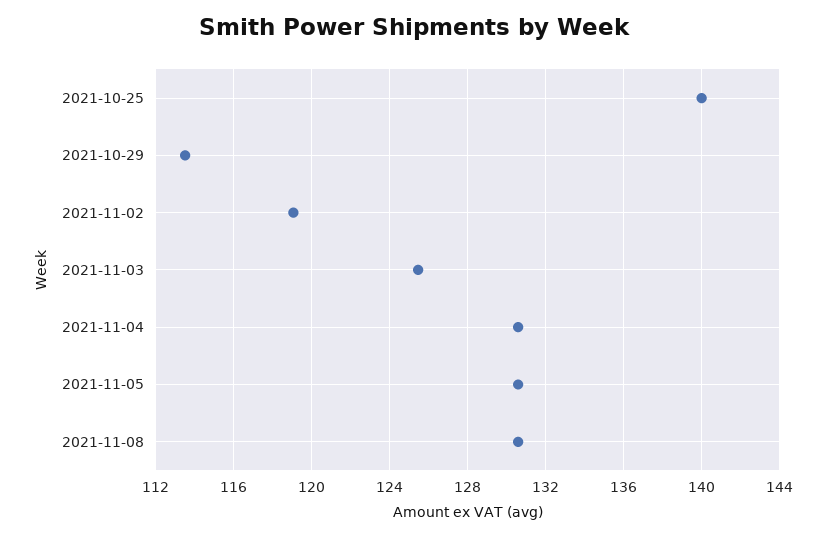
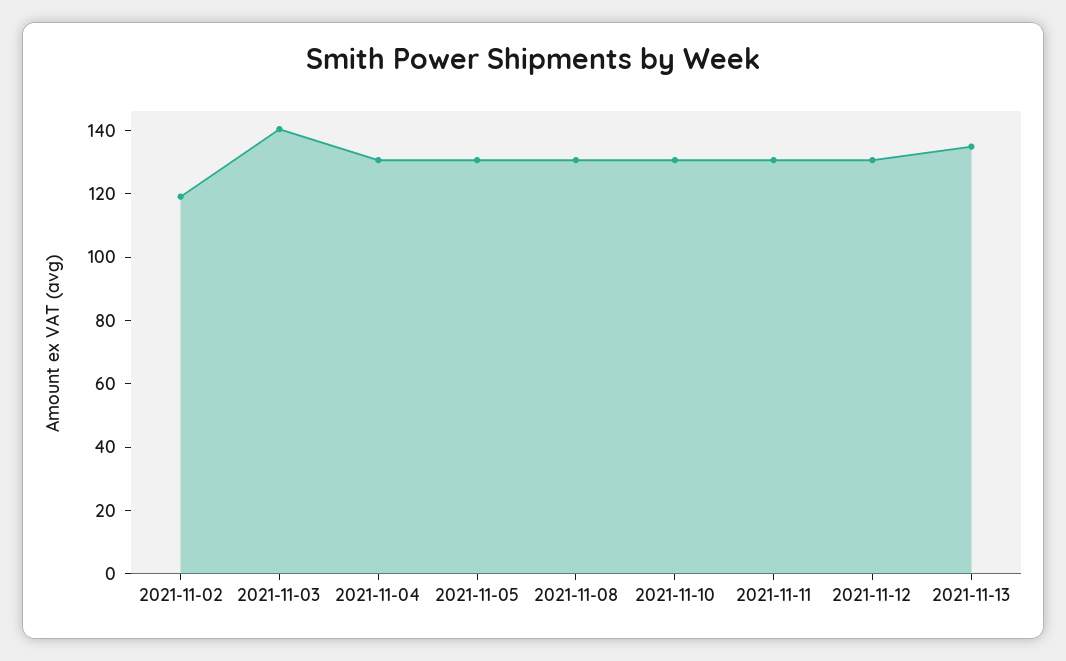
2021-10-25: 140 -> none
2021-10-29: 113.5 -> none
2021-11-03: 125.5 -> 140
2021-11-10: none -> 130
2021-11-11: none -> 130
2021-11-12: none -> 130
2021-11-13: none -> 135

